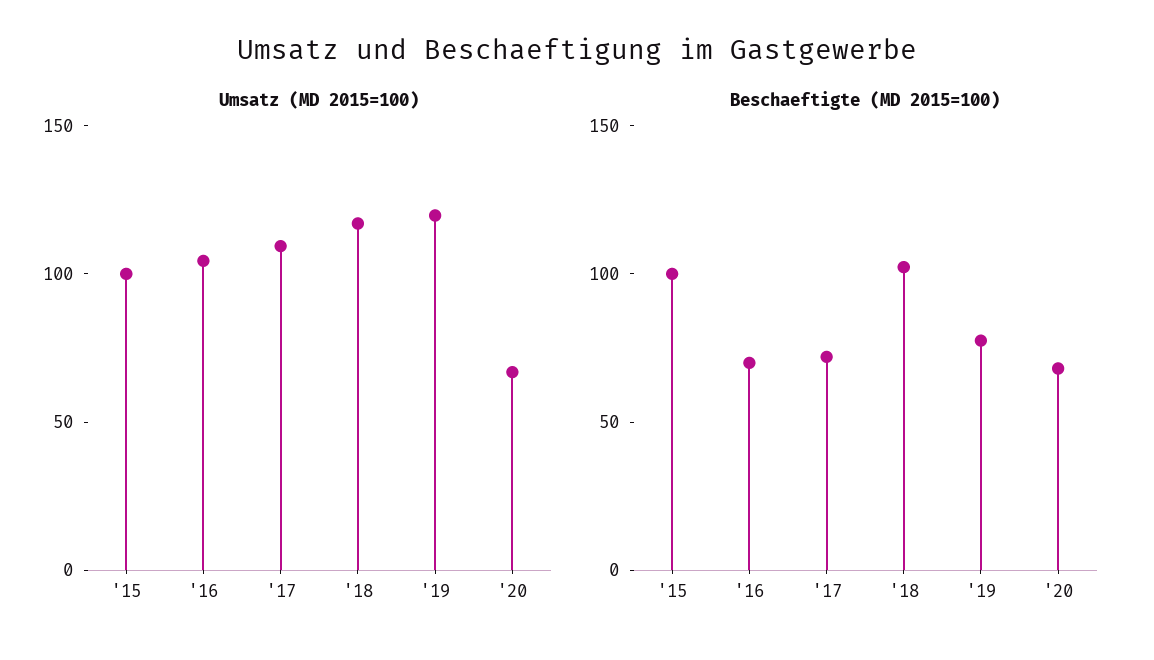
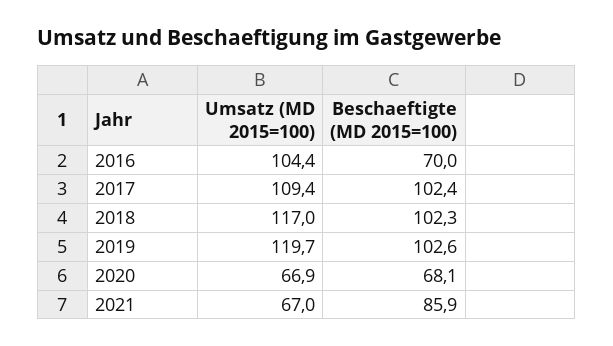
Umsatz (MD 2015=100), '15: 100 -> none
Beschaeftigte (MD 2015=100), '15: 100 -> none
Beschaeftigte (MD 2015=100), '17: 70 -> 102.4
Beschaeftigte (MD 2015=100), '19: 80 -> 102.6
Umsatz (MD 2015=100), 2021: none -> 67
Beschaeftigte (MD 2015=100), 2021: none -> 85.9

